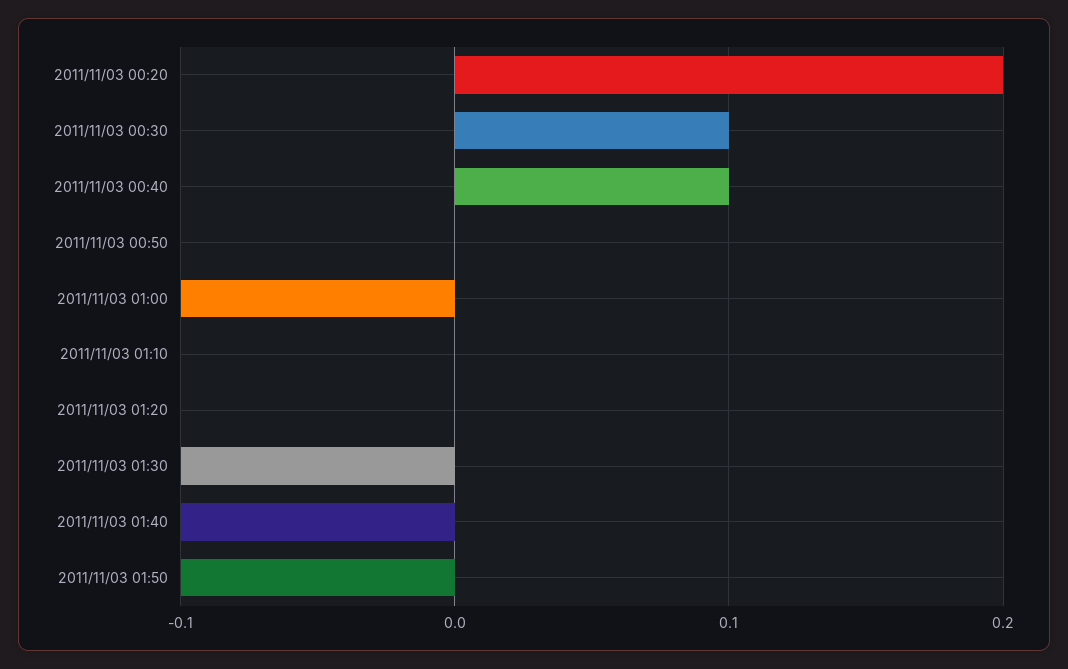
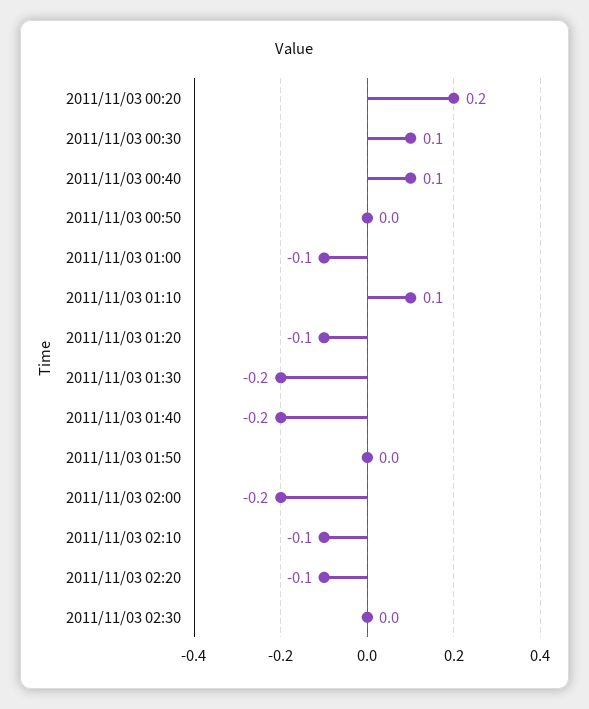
2011/11/03 01:10: 0 -> 0.1
2011/11/03 01:20: 0 -> -0.1
2011/11/03 01:30: -0.1 -> -0.2
2011/11/03 01:40: -0.1 -> -0.2
2011/11/03 01:50: -0.1 -> 0
2011/11/03 02:00: none -> -0.2
2011/11/03 02:10: none -> -0.1
2011/11/03 02:20: none -> -0.1
2011/11/03 02:30: none -> 0

